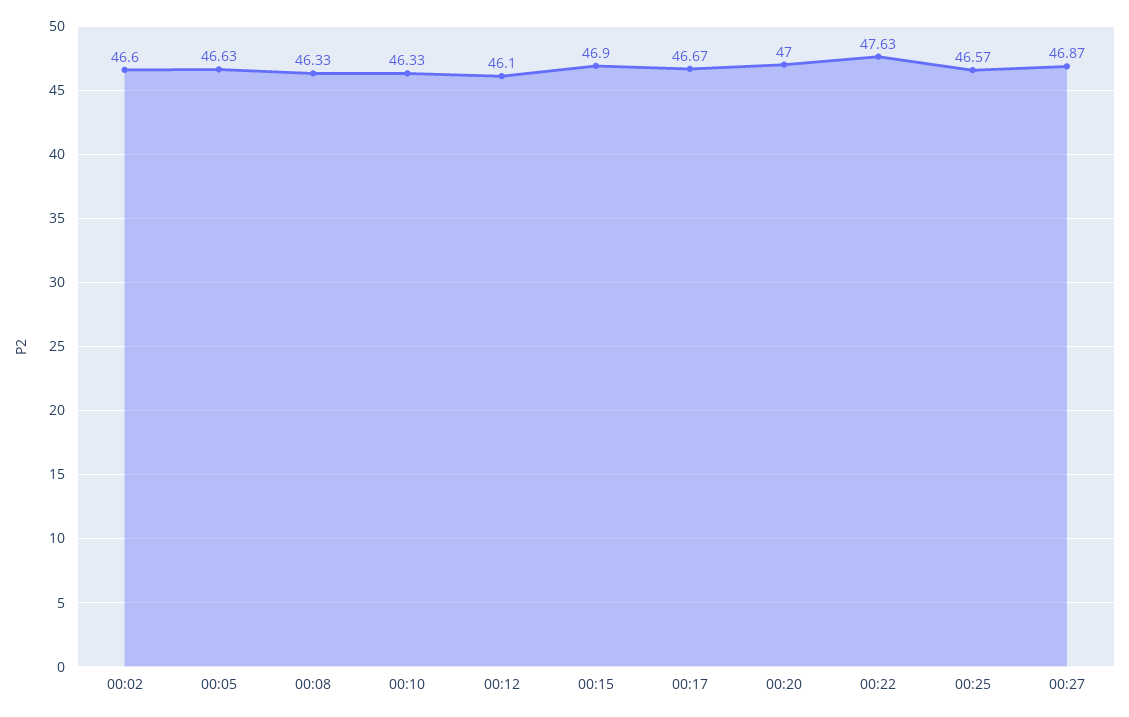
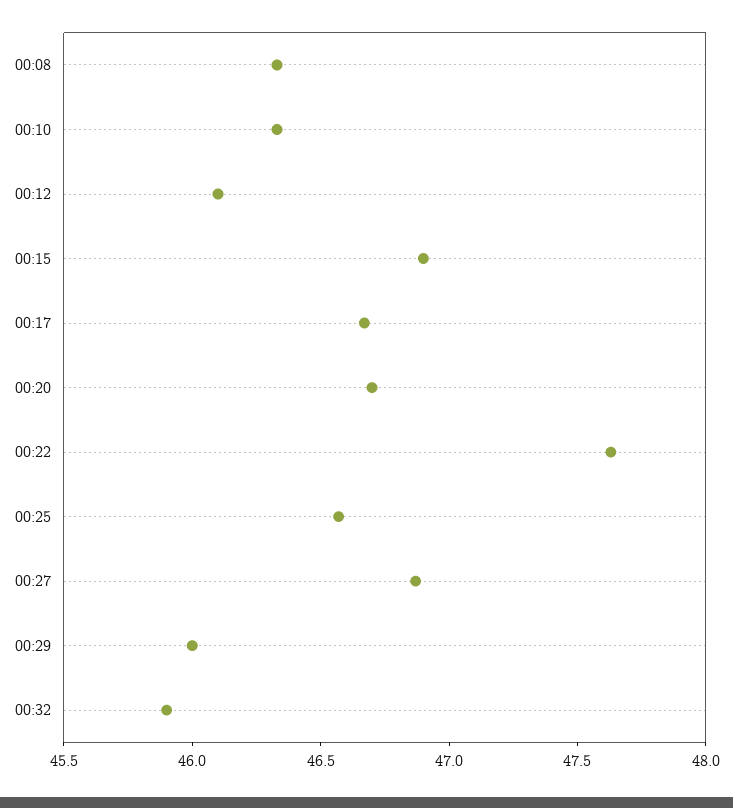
00:02: 46.6 -> none
00:05: 46.63 -> none
00:20: 47 -> 46.7
00:29: none -> 46
00:32: none -> 45.9

